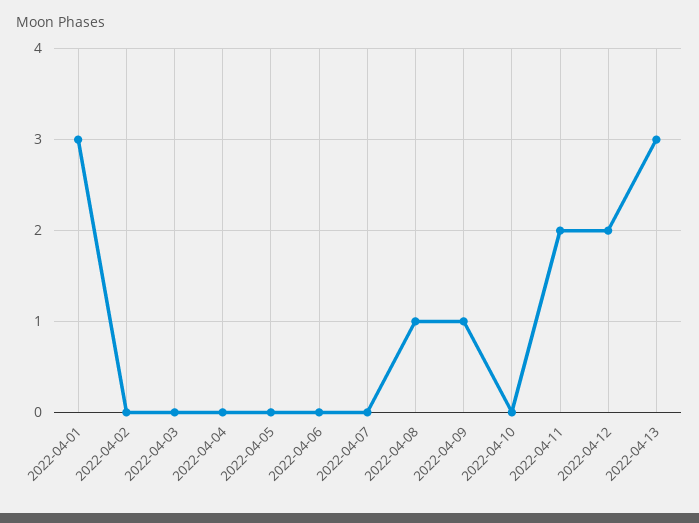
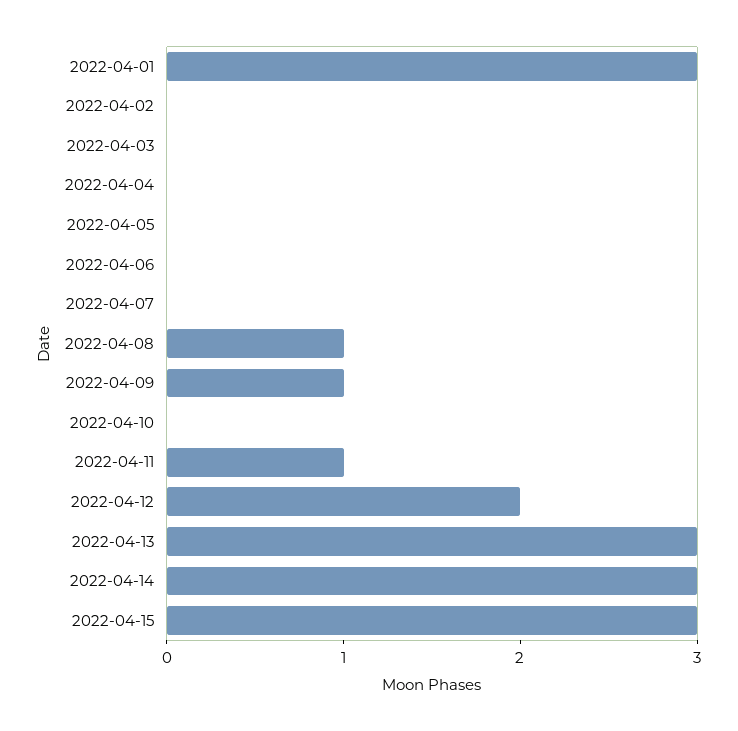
2022-04-11: 2 -> 1
2022-04-14: none -> 3
2022-04-15: none -> 3

